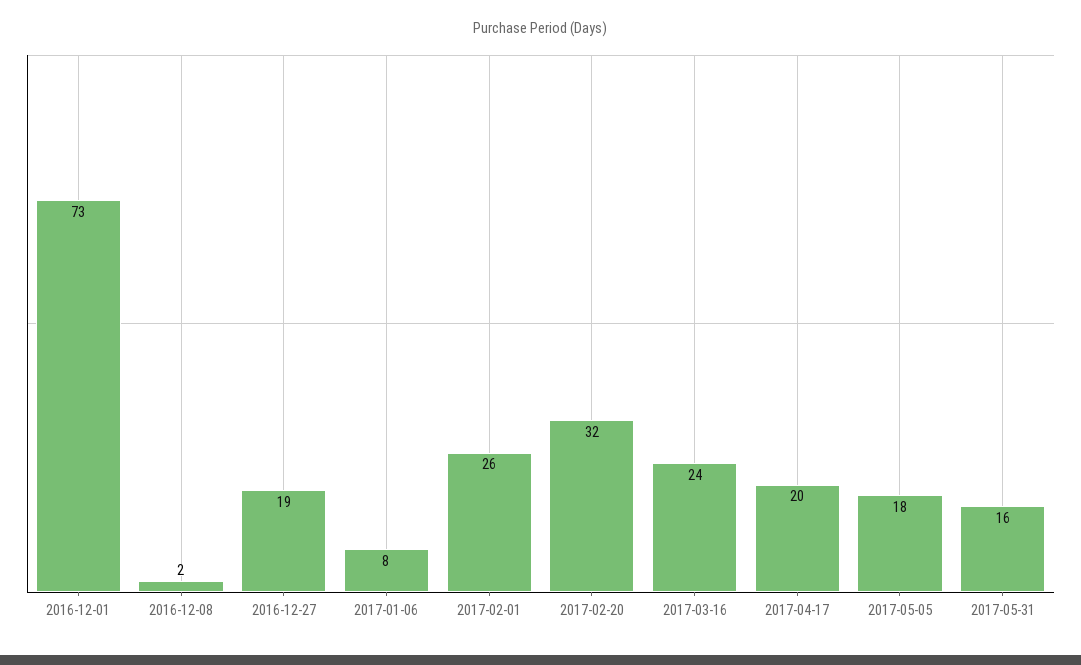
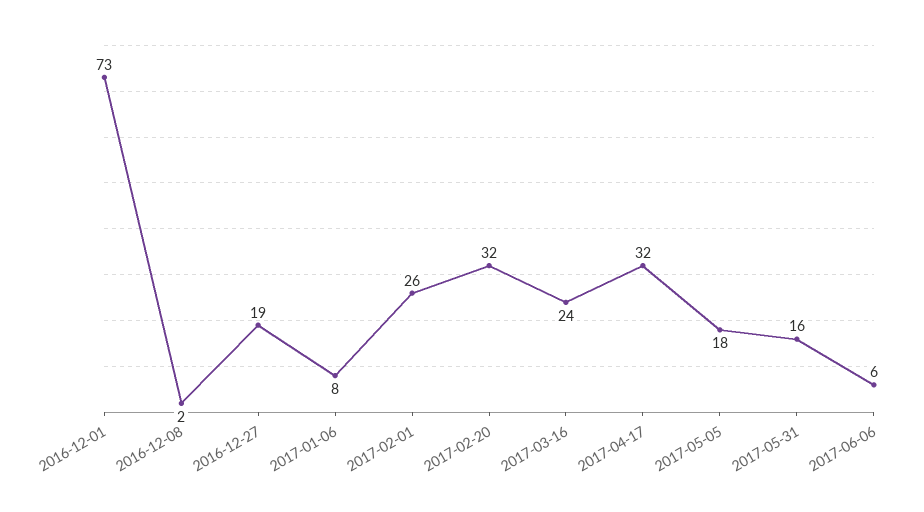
2017-04-17: 20 -> 32
2017-06-06: none -> 6

